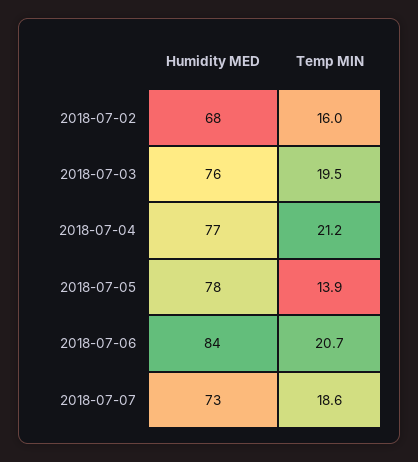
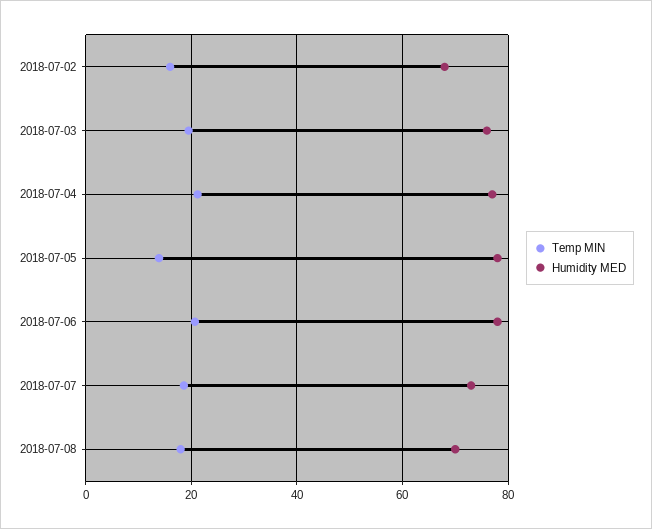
Humidity MED, 2018-07-06: 84 -> 78
Temp MIN, 2018-07-08: none -> 18
Humidity MED, 2018-07-08: none -> 70

